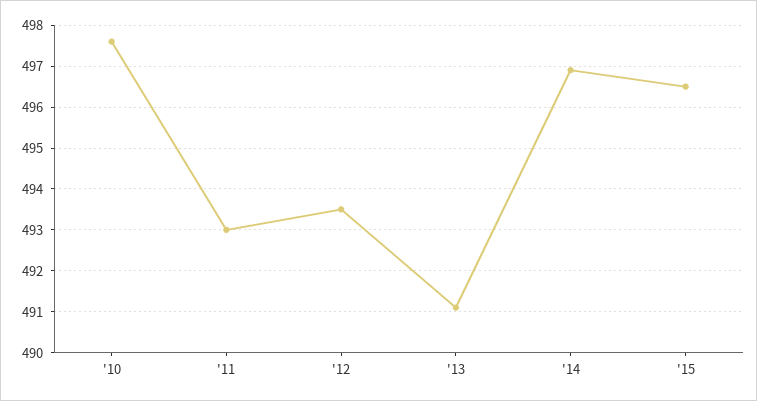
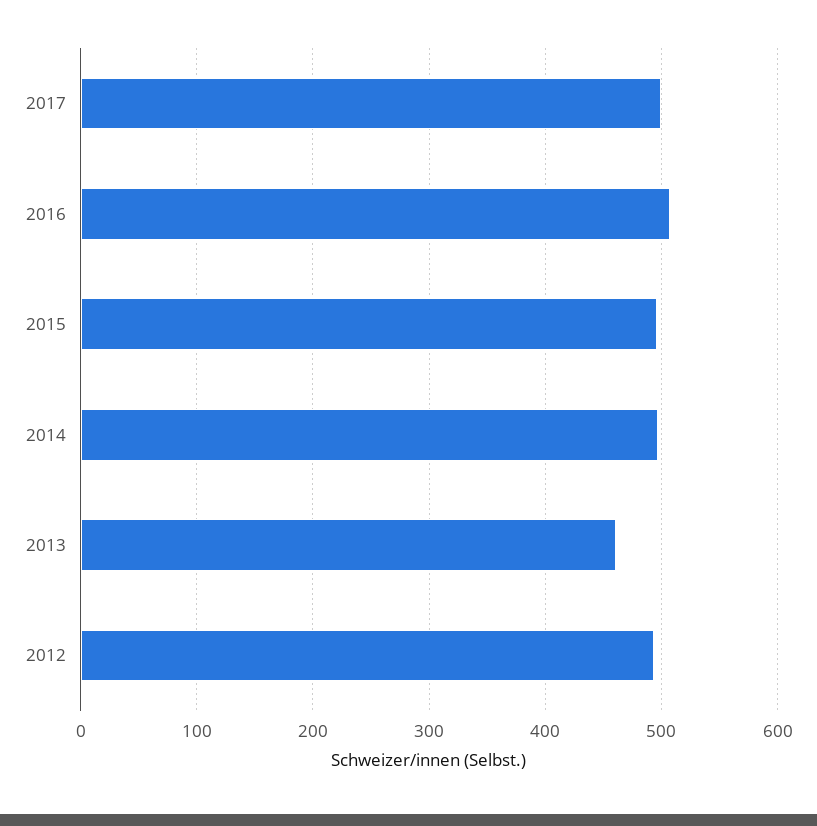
'10: 497.5 -> none
'11: 493 -> none
'13: 491 -> 460
2017: none -> 500
2016: none -> 510

